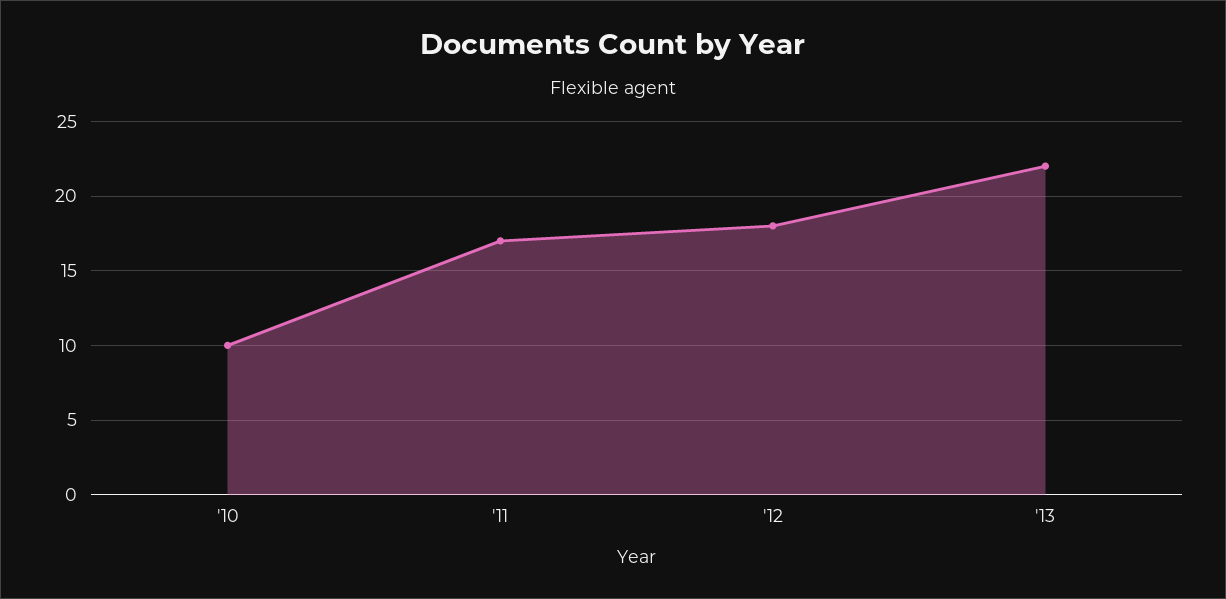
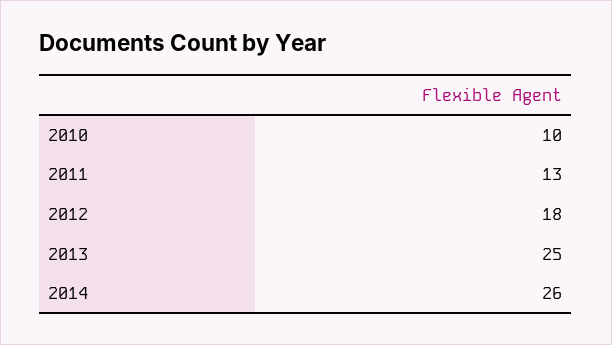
'11: 17 -> 13
'13: 22 -> 25
2014: none -> 26

